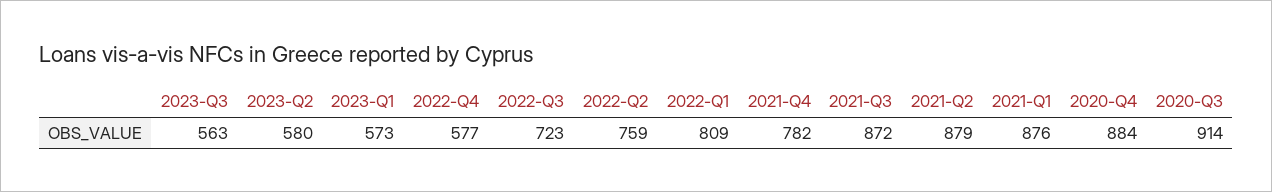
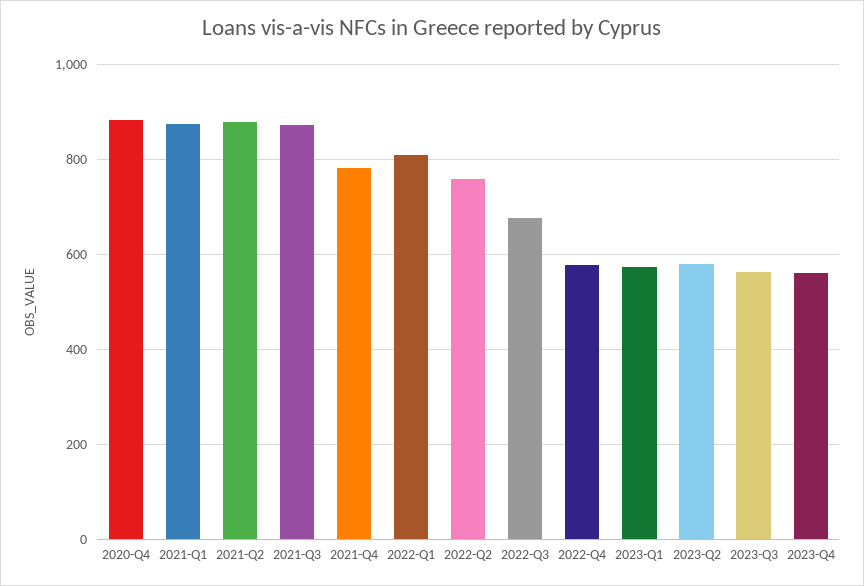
2022-Q3: 723 -> 680
2020-Q3: 914 -> none
2023-Q4: none -> 560

